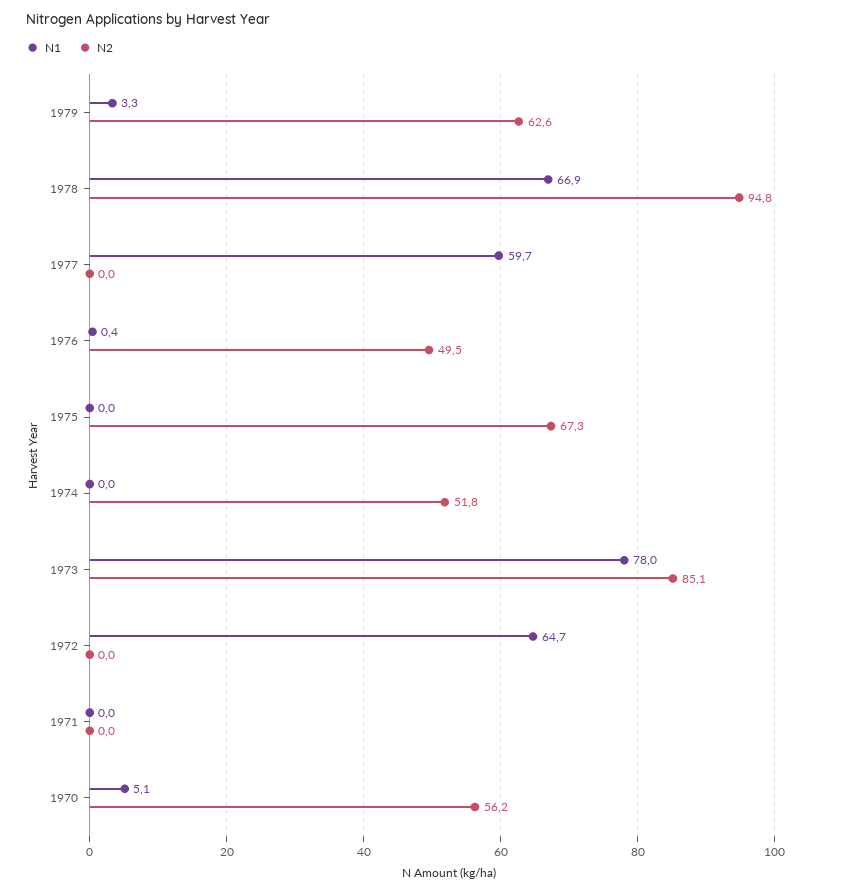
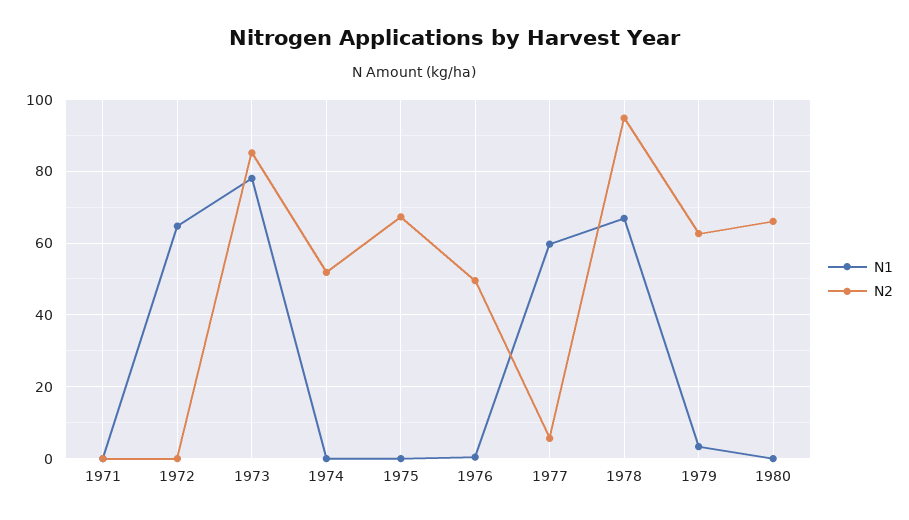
N2, 1977: 0 -> 6
N1, 1970: 5.1 -> none
N2, 1970: 56.2 -> none
N1, 1980: none -> 0
N2, 1980: none -> 66

